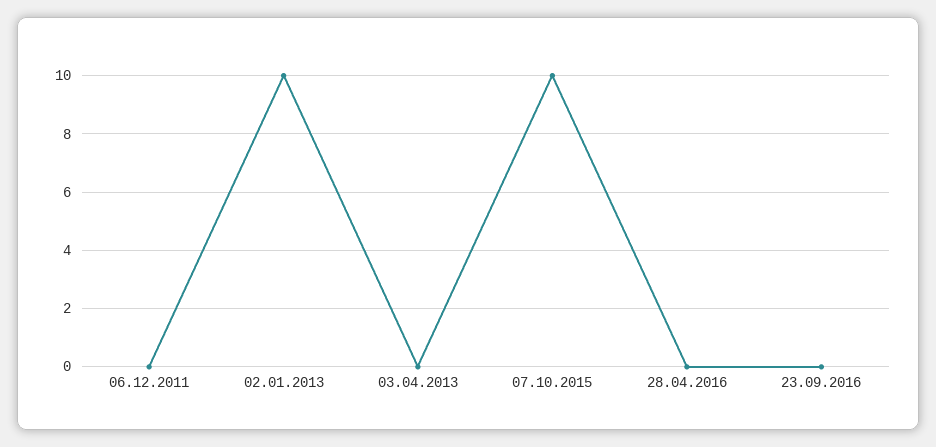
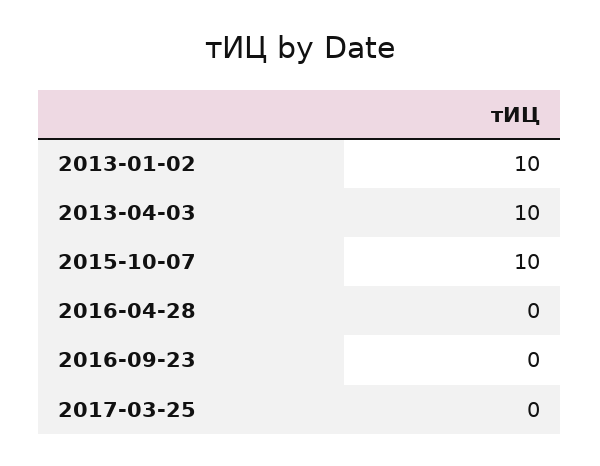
06.12.2011: 0 -> none
03.04.2013: 0 -> 10
2017-03-25: none -> 0

